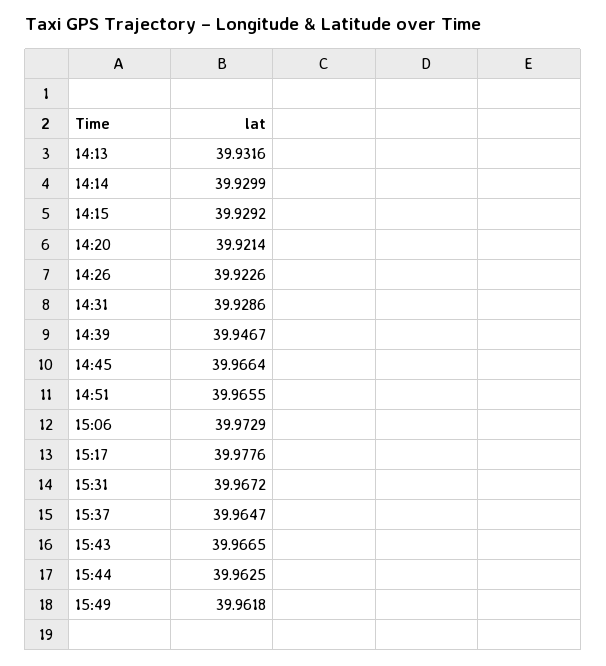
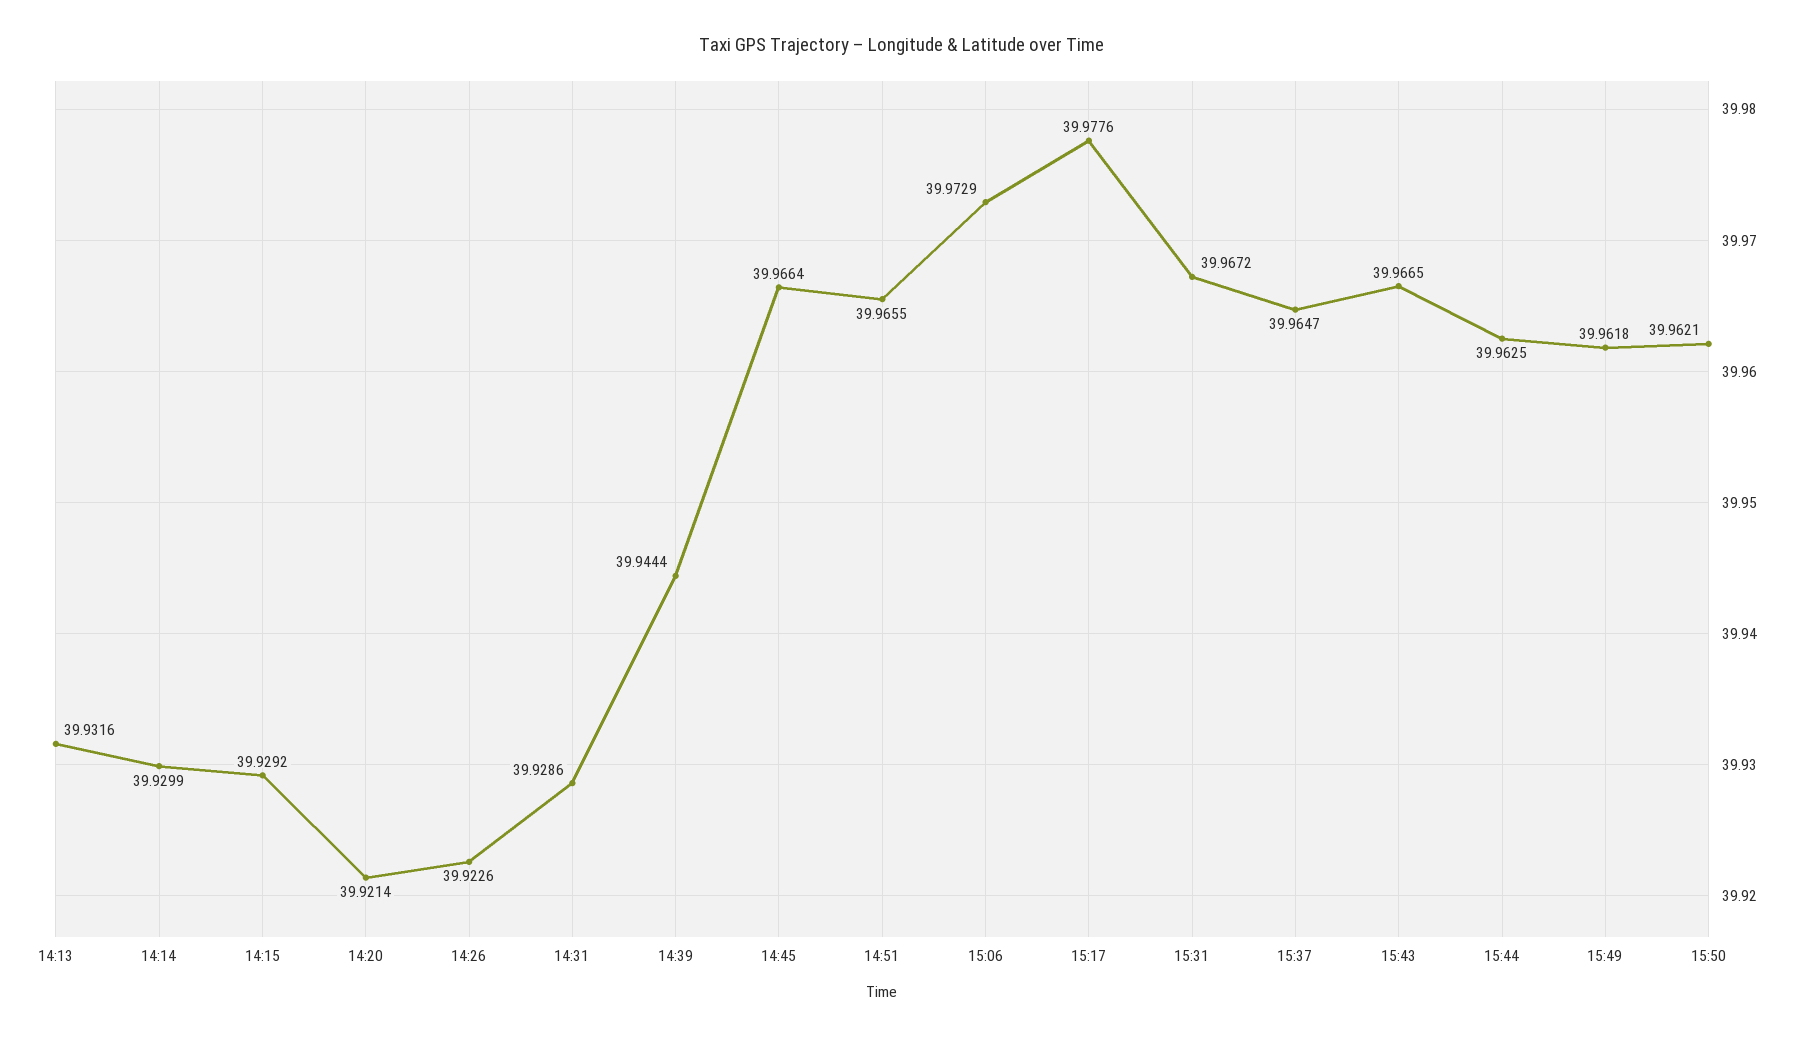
14:39: 39.9467 -> 39.9444
15:50: none -> 39.9621

